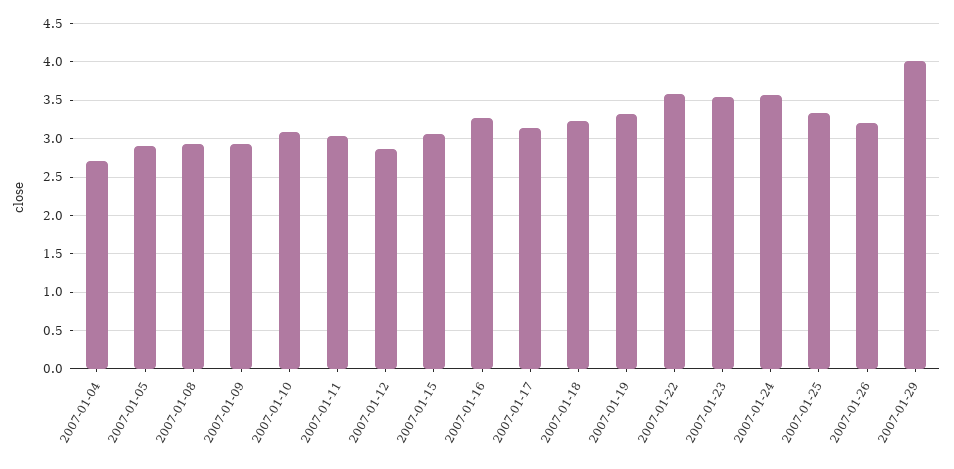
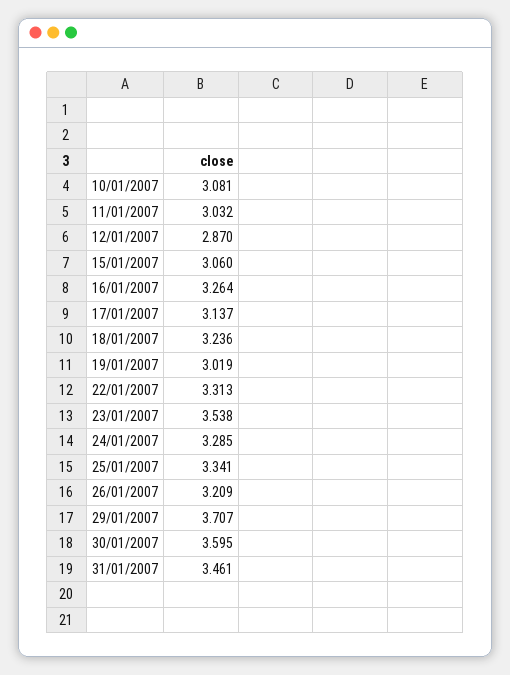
2007-01-04: 2.7 -> none
2007-01-05: 2.9 -> none
2007-01-08: 2.9 -> none
2007-01-09: 2.9 -> none
2007-01-19: 3.3 -> 3.019
2007-01-22: 3.6 -> 3.313
2007-01-24: 3.6 -> 3.285
2007-01-29: 4 -> 3.707
30/01/2007: none -> 3.595
31/01/2007: none -> 3.461

